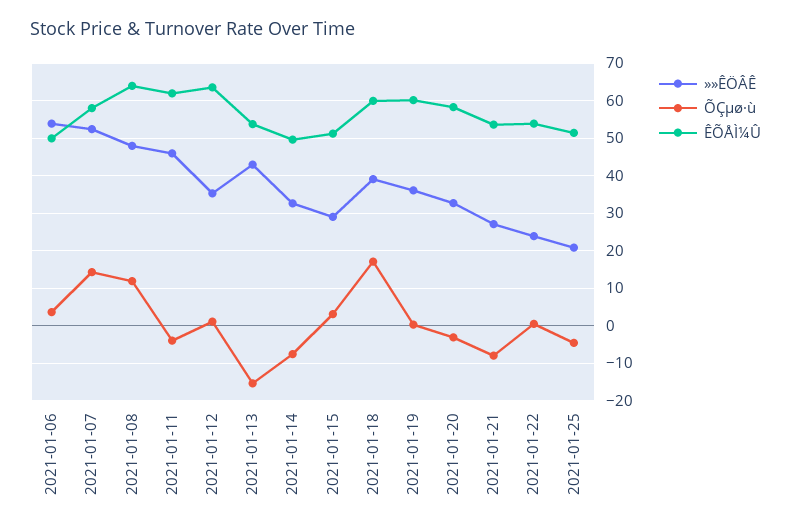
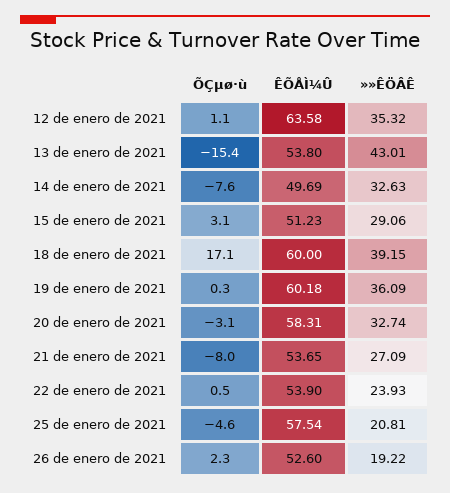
»»ÊÖÂÊ, 2021-01-06: 54 -> none
ÕÇµø·ù, 2021-01-06: 4 -> none
ÊÕÅÌ¼Û, 2021-01-06: 50 -> none
»»ÊÖÂÊ, 2021-01-07: 52 -> none
ÕÇµø·ù, 2021-01-07: 14 -> none
ÊÕÅÌ¼Û, 2021-01-07: 58 -> none
»»ÊÖÂÊ, 2021-01-08: 48 -> none
ÕÇµø·ù, 2021-01-08: 12 -> none
ÊÕÅÌ¼Û, 2021-01-08: 64 -> none
»»ÊÖÂÊ, 2021-01-11: 46 -> none
ÕÇµø·ù, 2021-01-11: -4 -> none
ÊÕÅÌ¼Û, 2021-01-11: 62 -> none
ÊÕÅÌ¼Û, 2021-01-25: 52 -> 57.54
ÕÇµø·ù, 26 de enero de 2021: none -> 2.3
ÊÕÅÌ¼Û, 26 de enero de 2021: none -> 52.6
»»ÊÖÂÊ, 26 de enero de 2021: none -> 19.22

